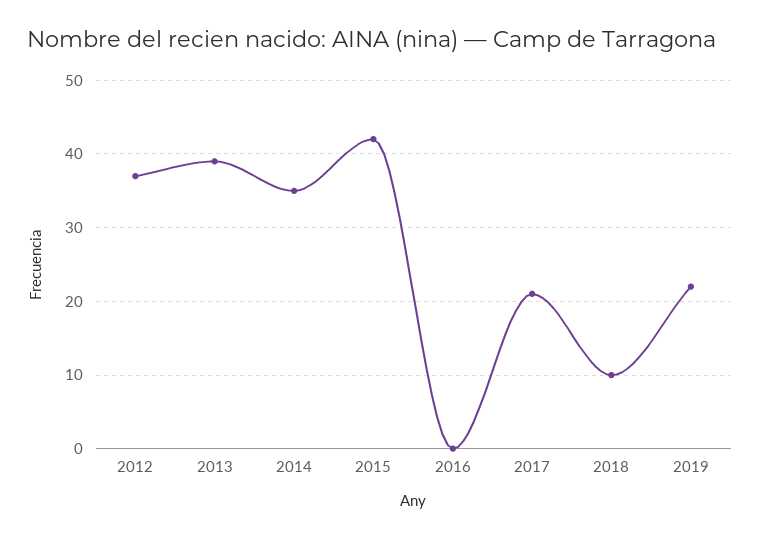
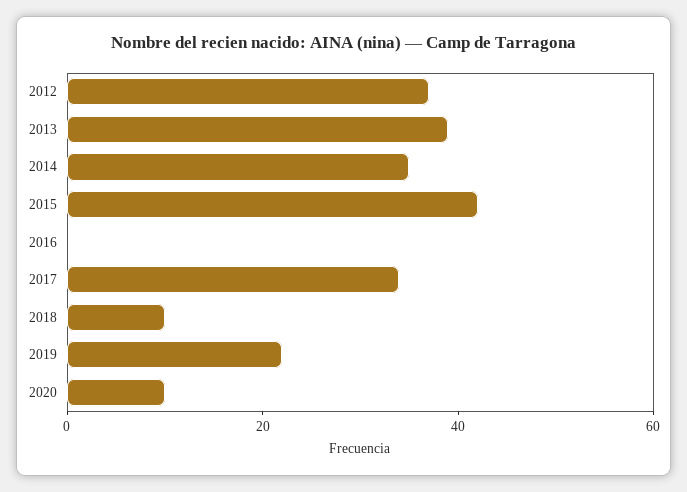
2017: 21 -> 35
2020: none -> 10

